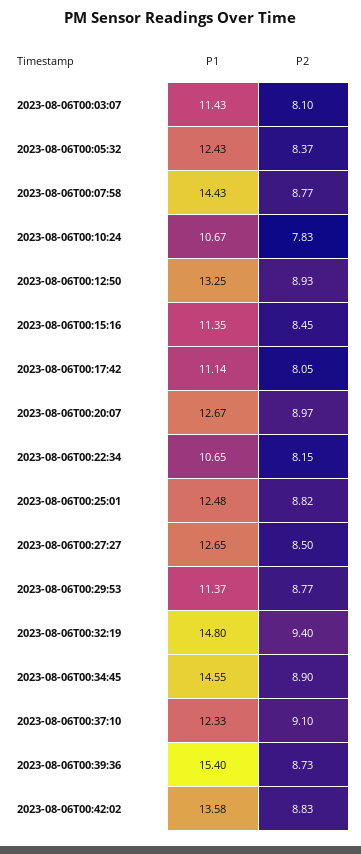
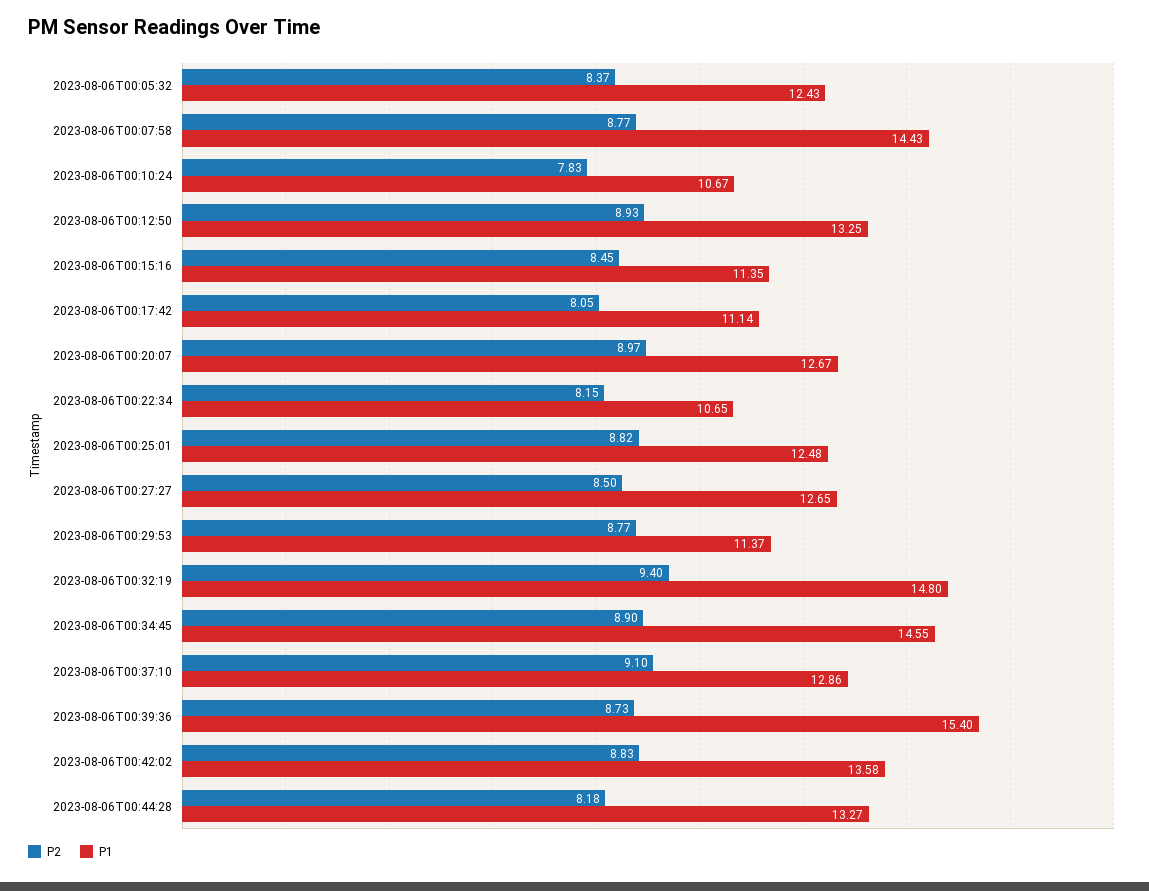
P1, 2023-08-06T00:03:07: 11.43 -> none
P2, 2023-08-06T00:03:07: 8.1 -> none
P1, 2023-08-06T00:37:10: 12.33 -> 12.86
P2, 2023-08-06T00:44:28: none -> 8.18
P1, 2023-08-06T00:44:28: none -> 13.27

